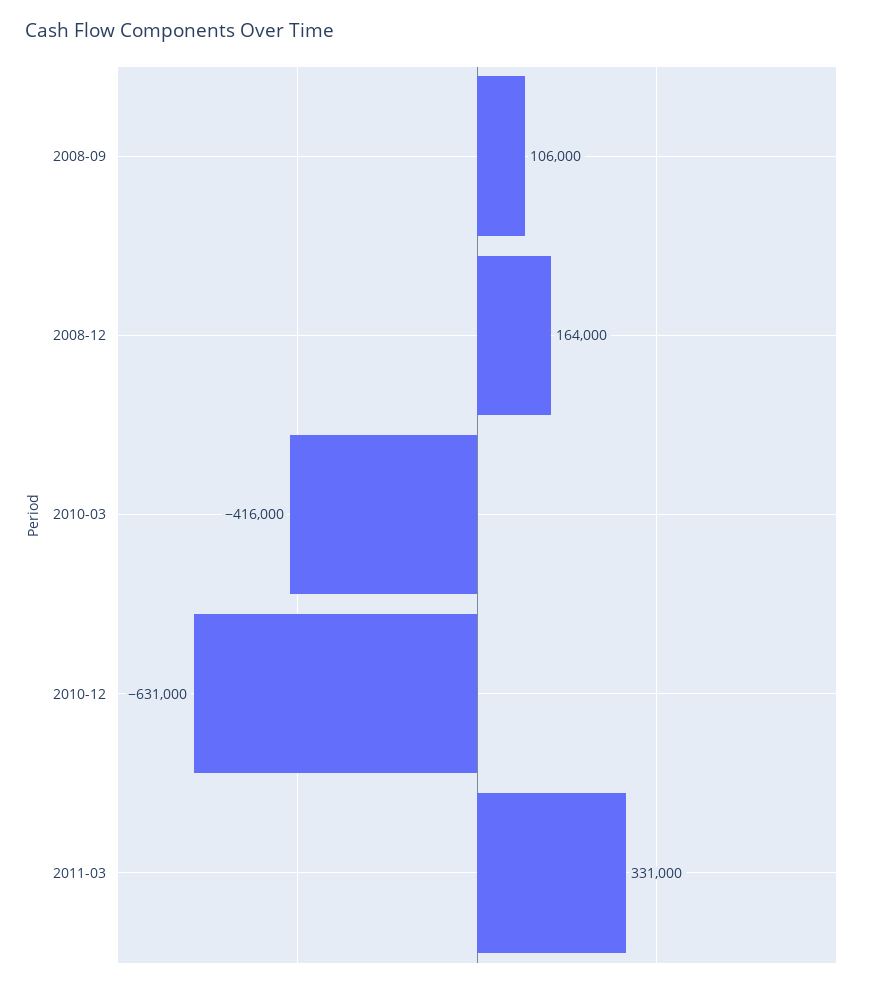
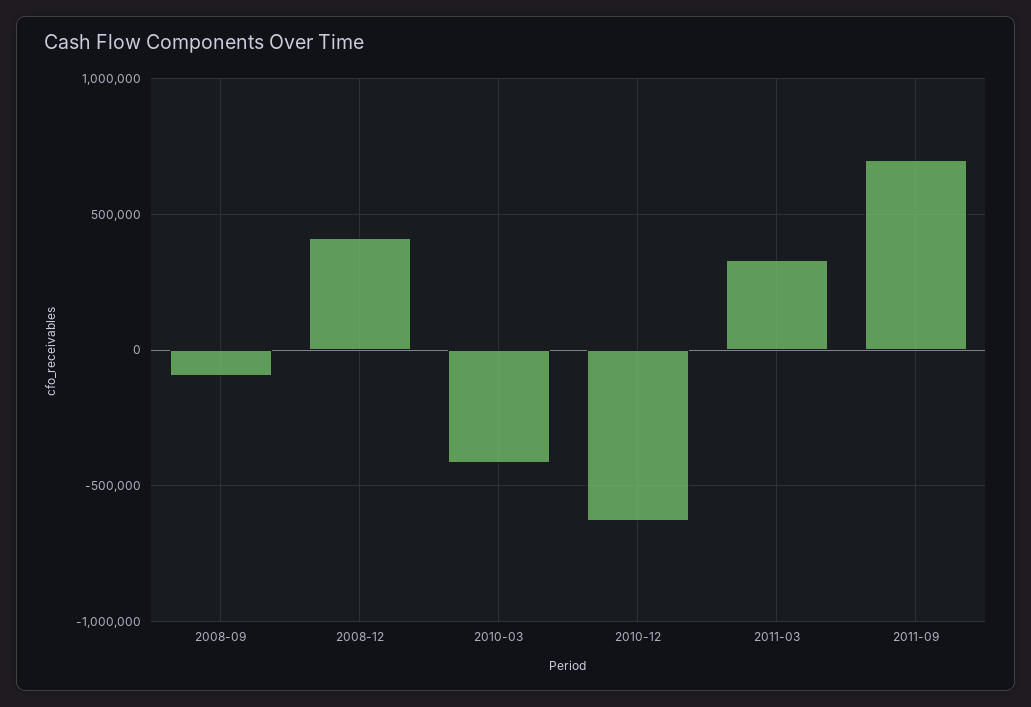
2008-09: 106000 -> -100000
2008-12: 164000 -> 400000
2011-09: none -> 700000

